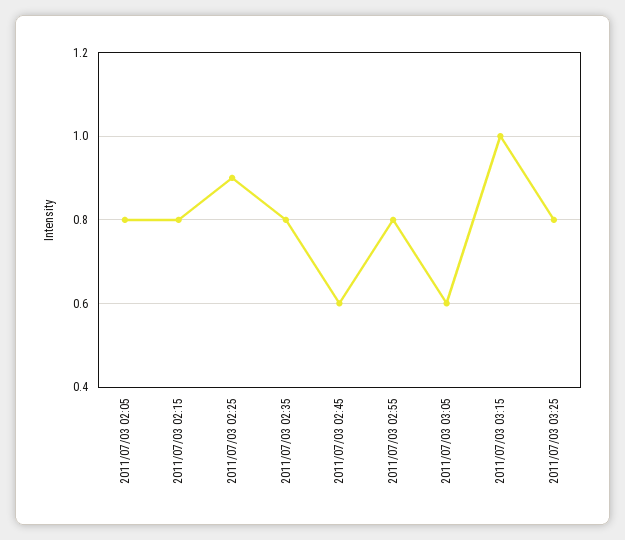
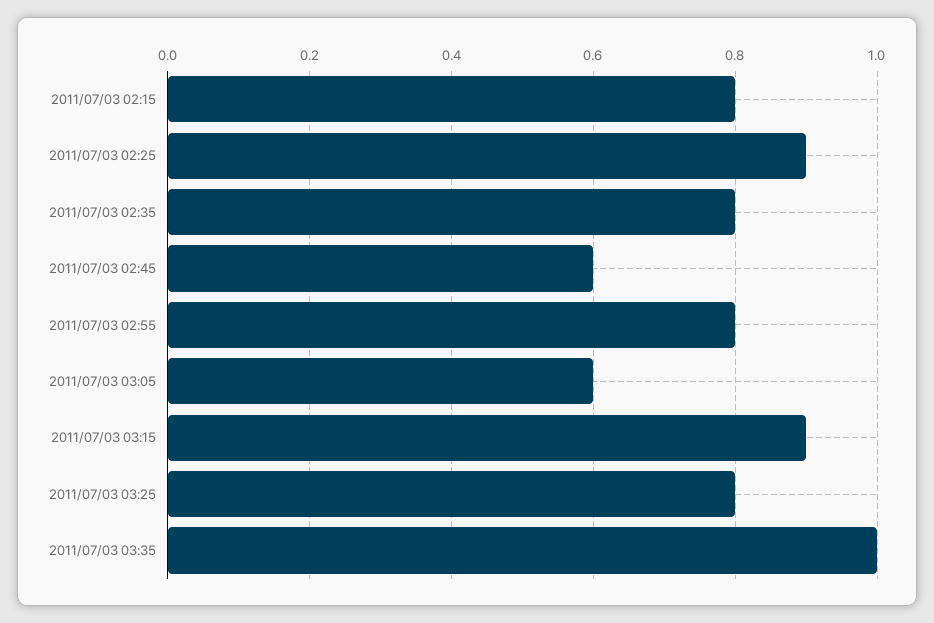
2011/07/03 02:05: 0.8 -> none
2011/07/03 03:15: 1 -> 0.9
2011/07/03 03:35: none -> 1

